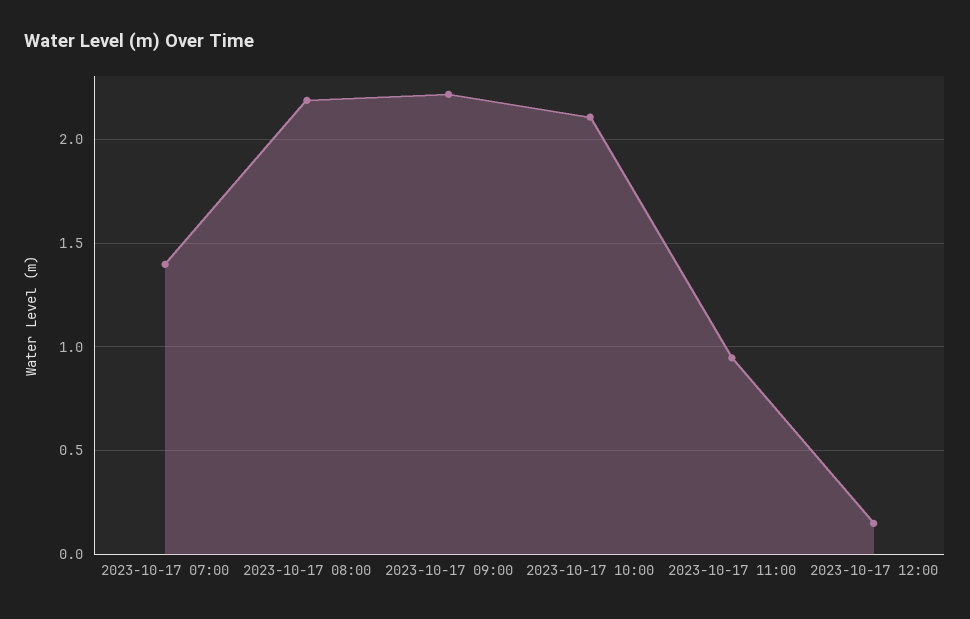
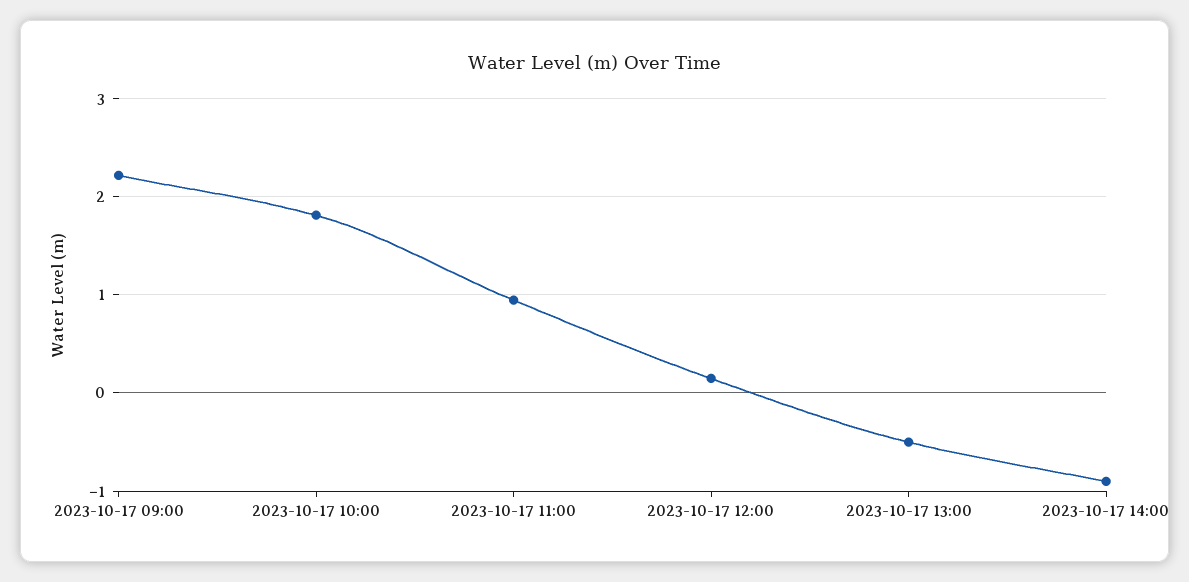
2023-10-17 07:00: 1.4 -> none
2023-10-17 08:00: 2.2 -> none
2023-10-17 10:00: 2.1 -> 1.8
2023-10-17 13:00: none -> -0.5
2023-10-17 14:00: none -> -0.9

